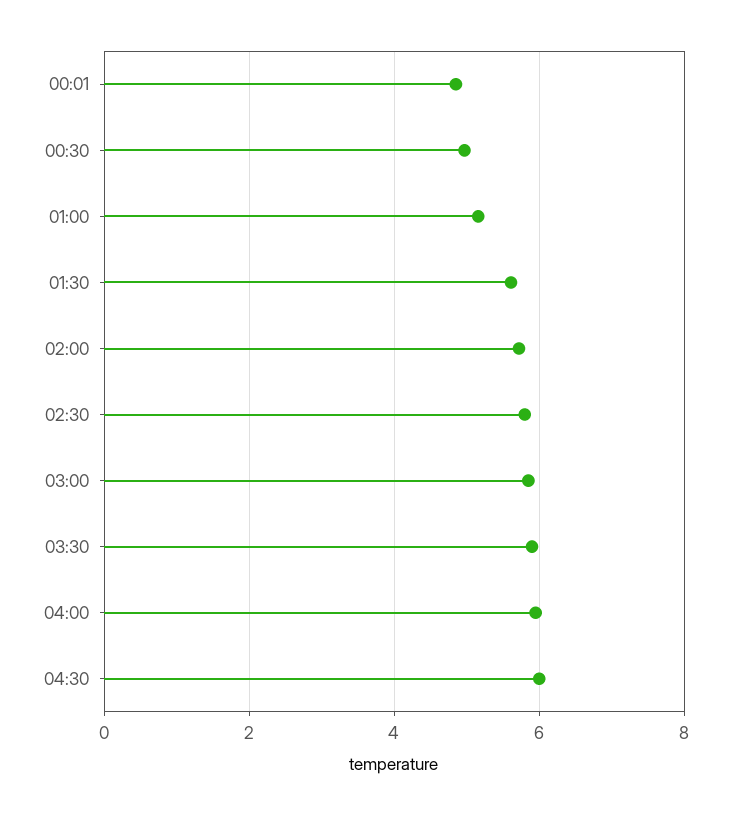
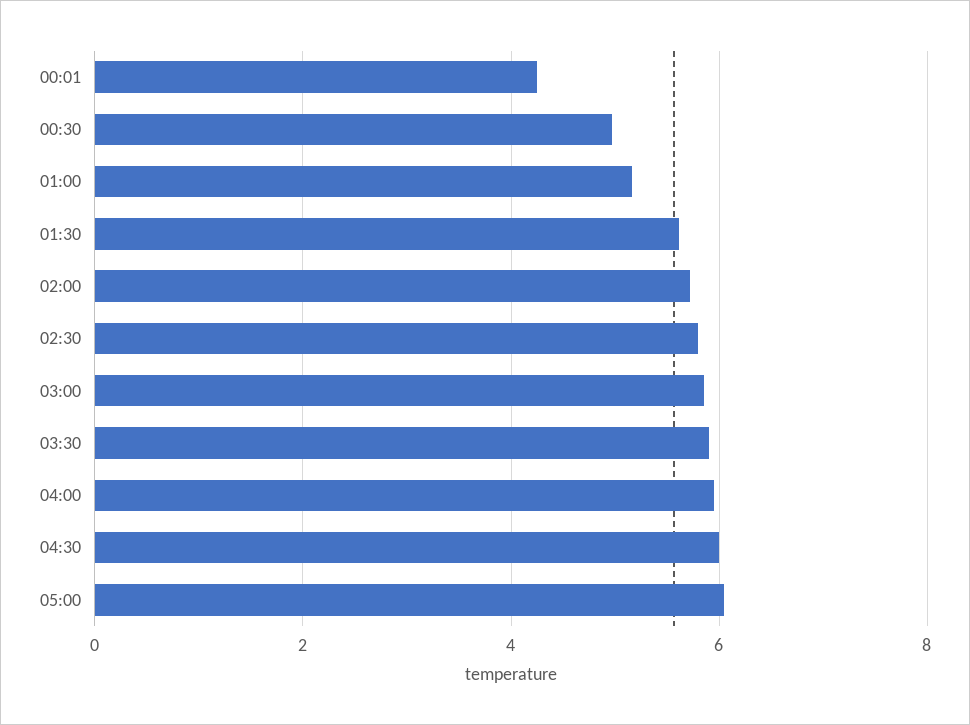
00:01: 4.8 -> 4.2
05:00: none -> 6

